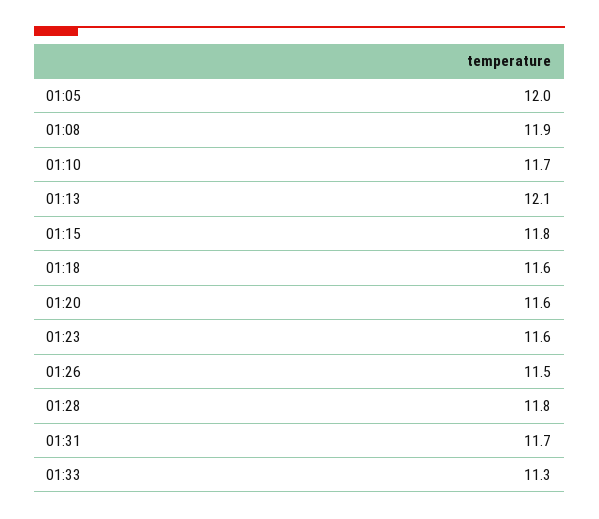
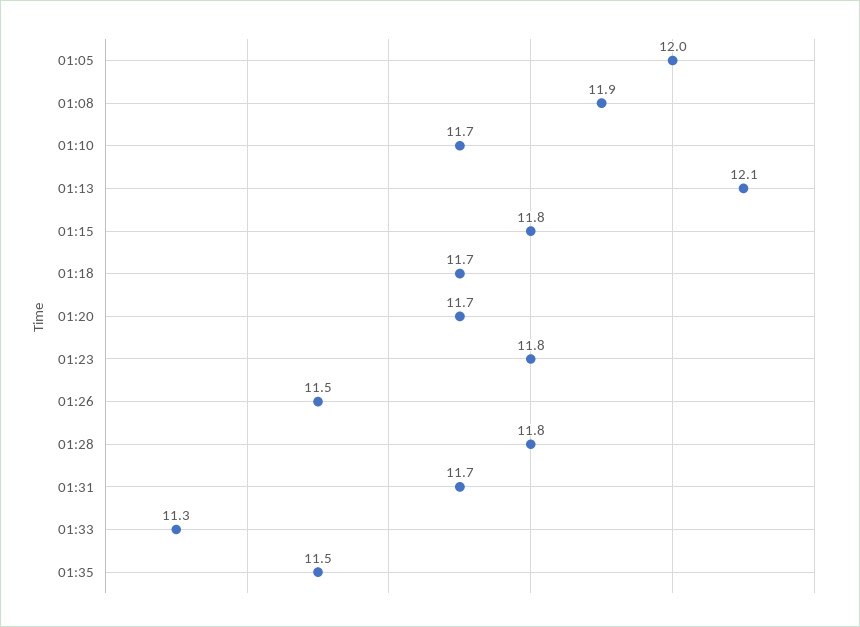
01:18: 11.6 -> 11.7
01:20: 11.6 -> 11.7
01:23: 11.6 -> 11.8
01:35: none -> 11.5

